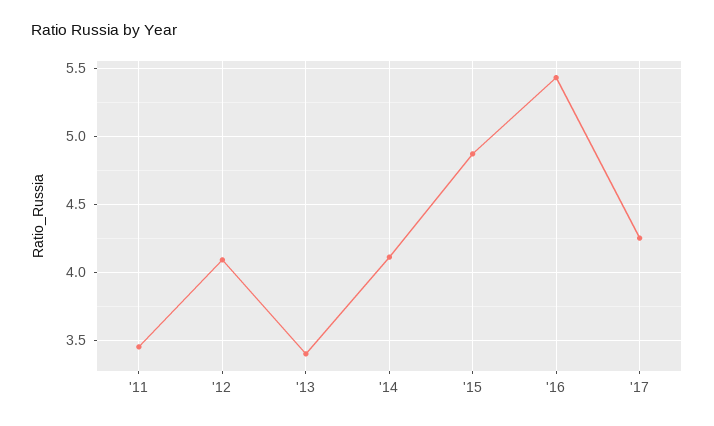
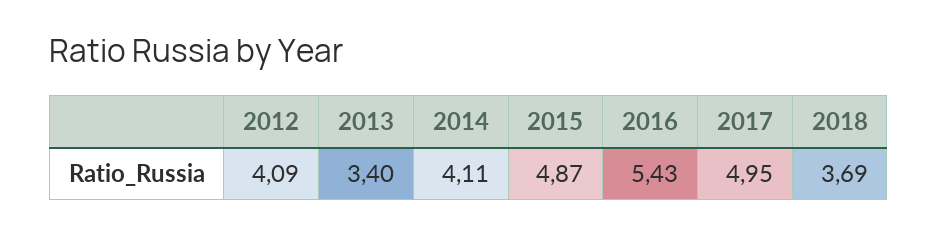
'11: 3.45 -> none
'17: 4.25 -> 4.95
2018: none -> 3.69

